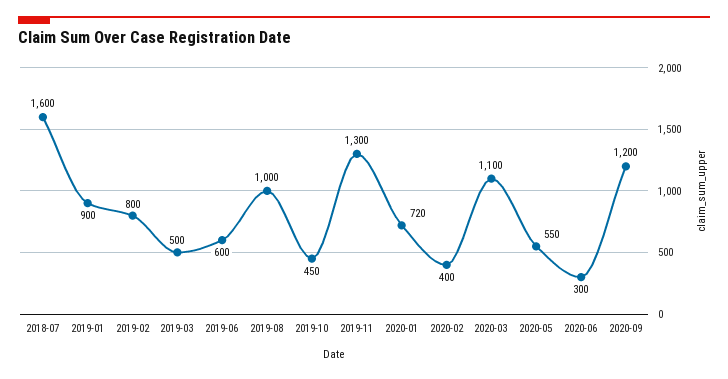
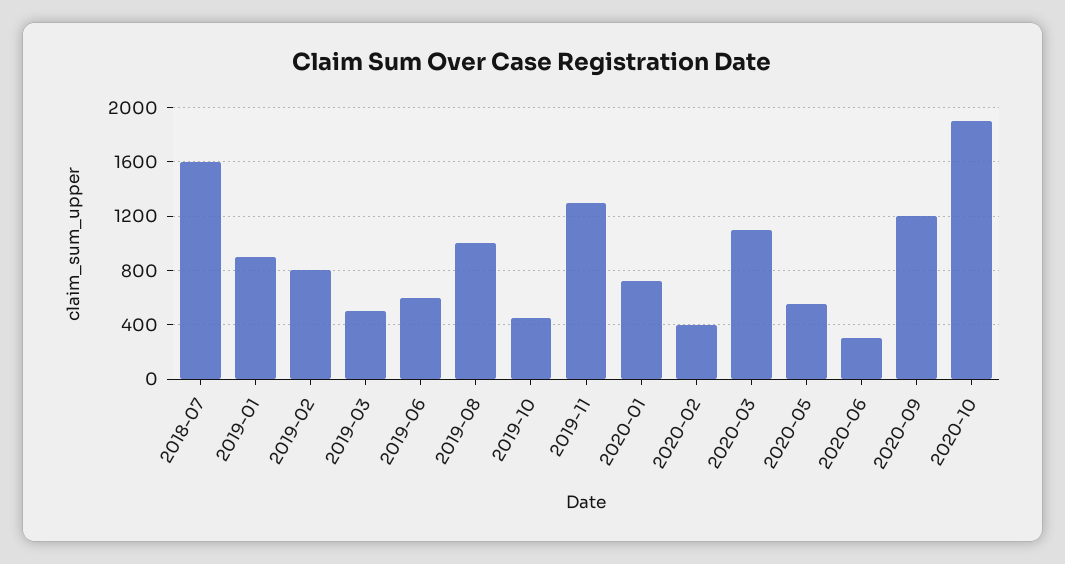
2020-10: none -> 1900

